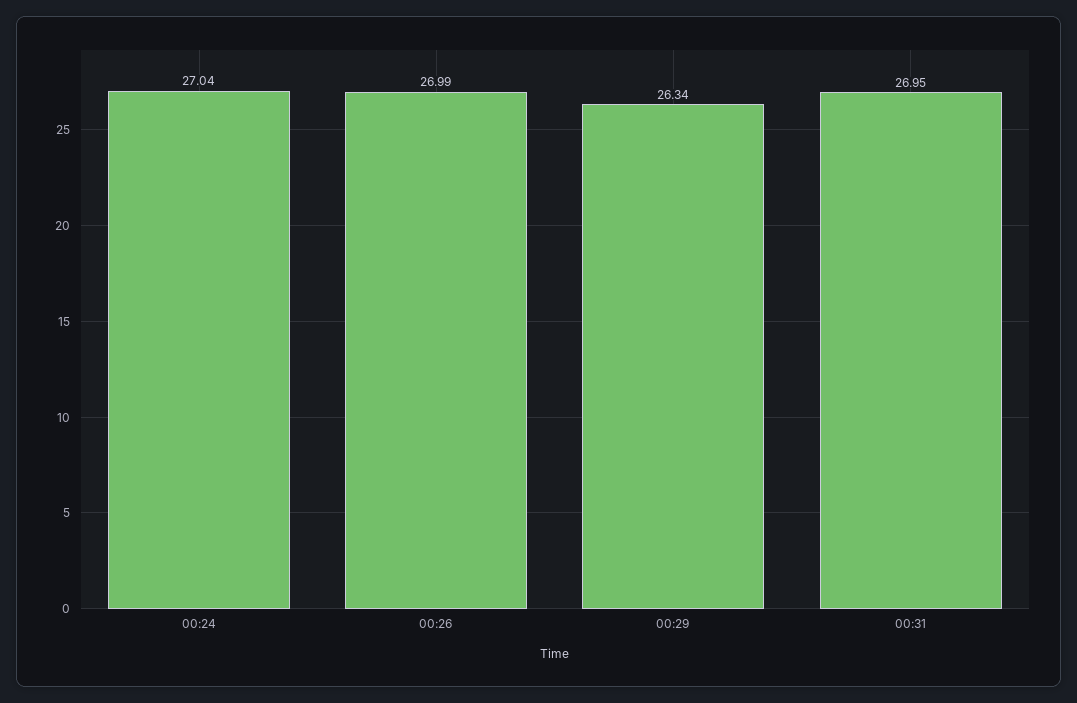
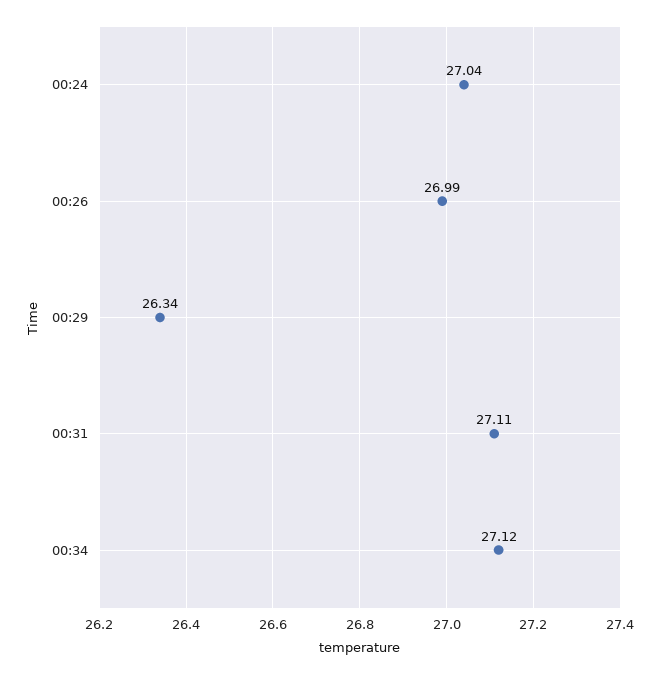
00:31: 26.95 -> 27.11
00:34: none -> 27.12

